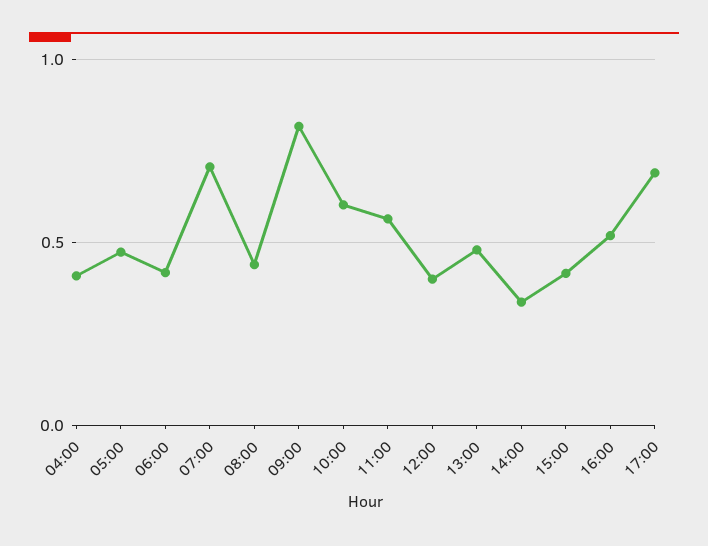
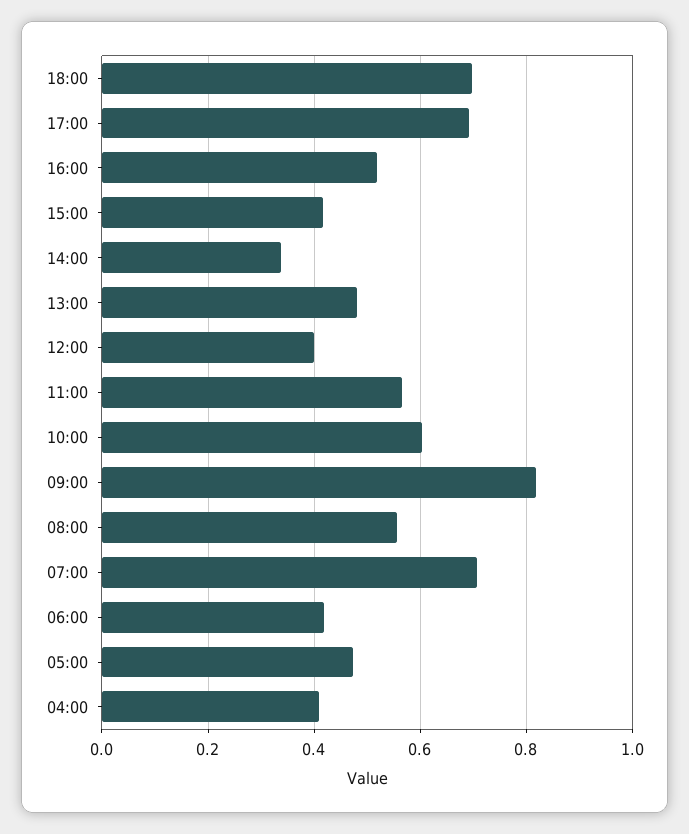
08:00: 0.45 -> 0.56
18:00: none -> 0.7

